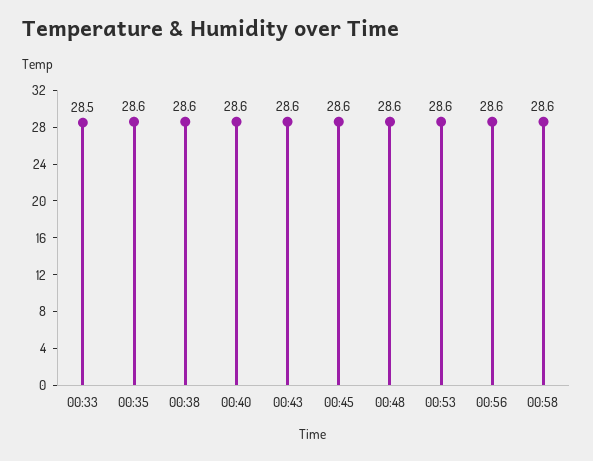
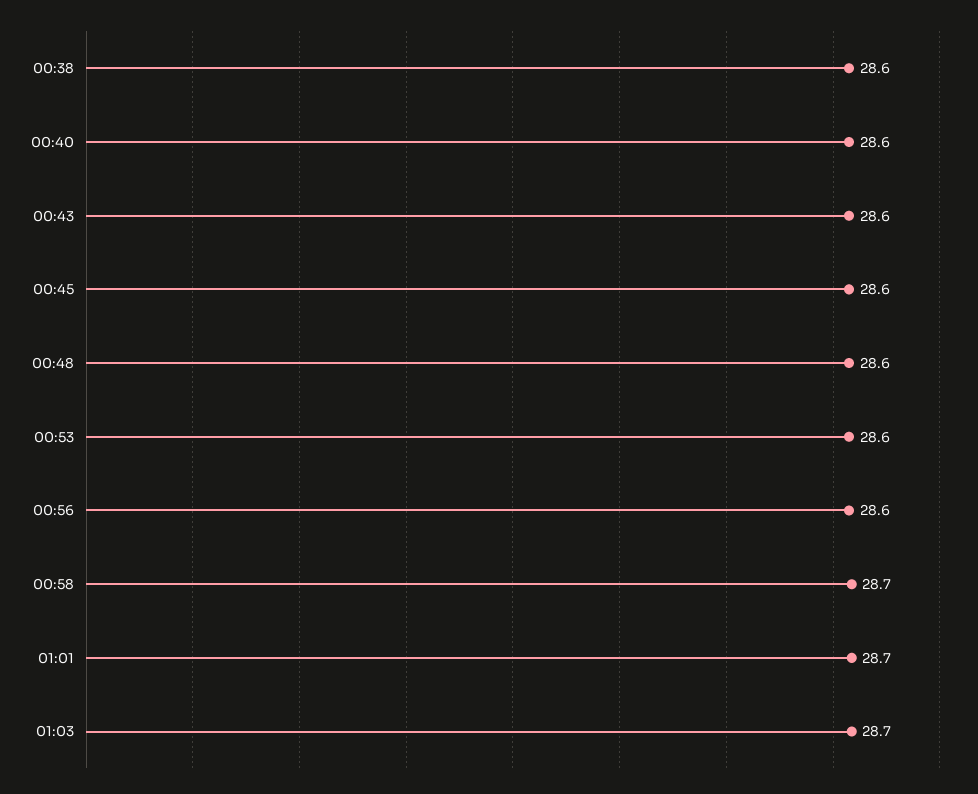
00:33: 28.5 -> none
00:35: 28.6 -> none
00:58: 28.6 -> 28.7
01:01: none -> 28.7
01:03: none -> 28.7

